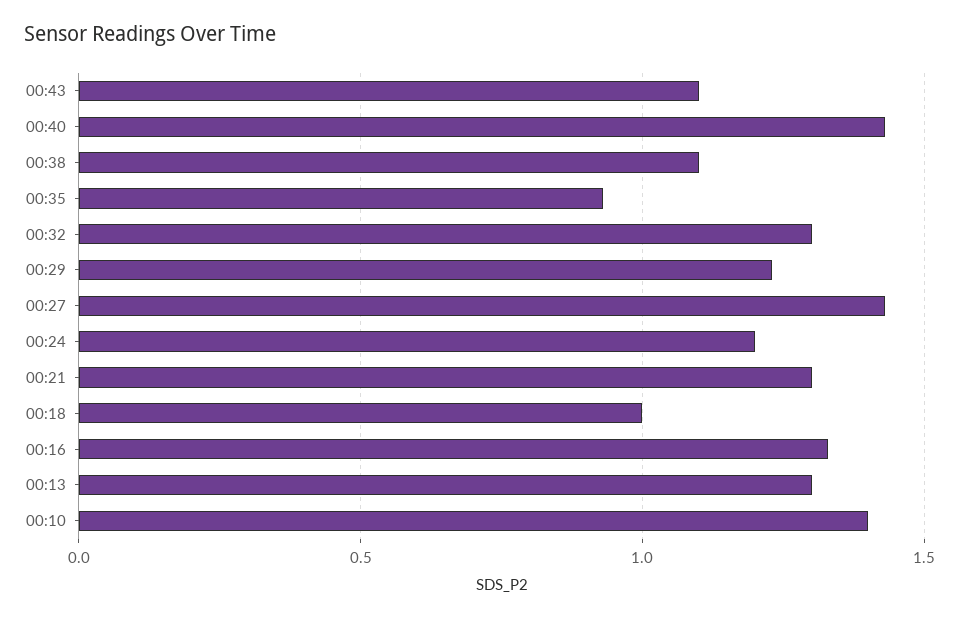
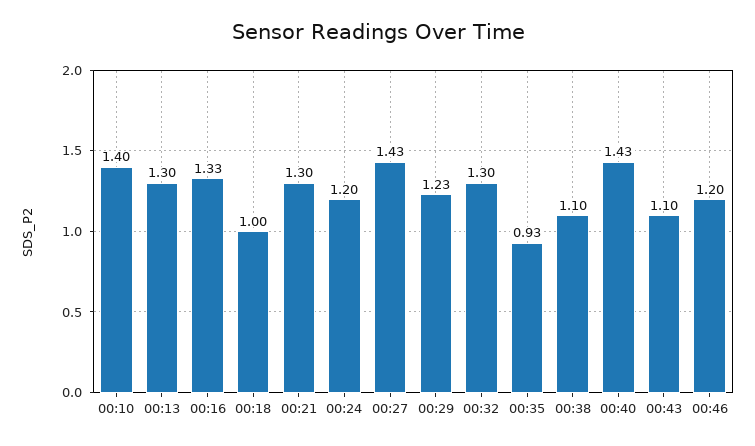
00:46: none -> 1.2

